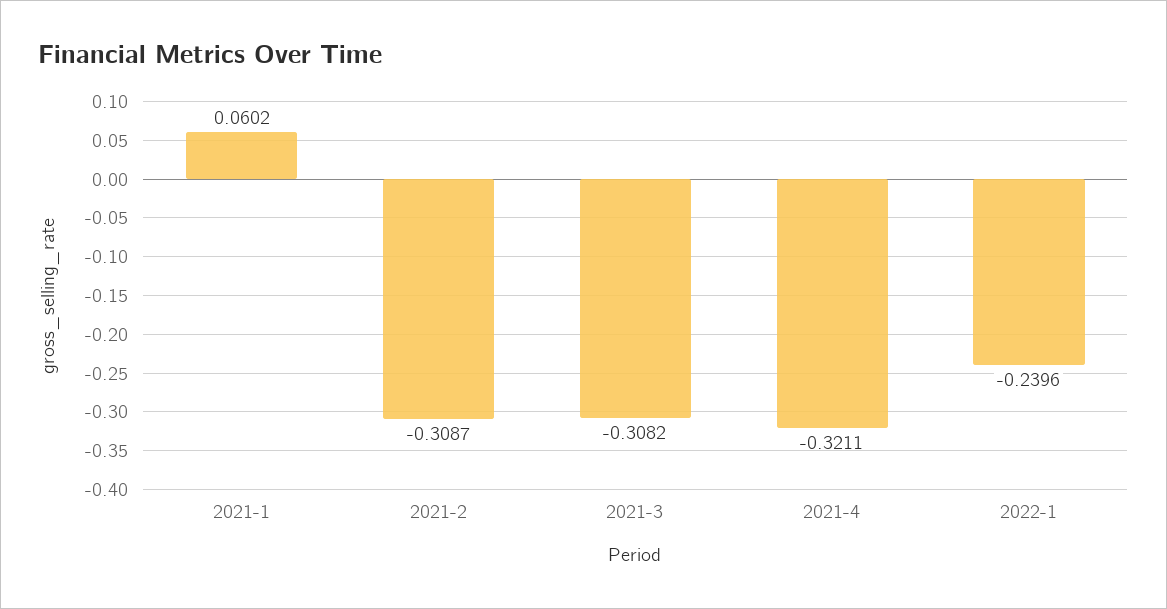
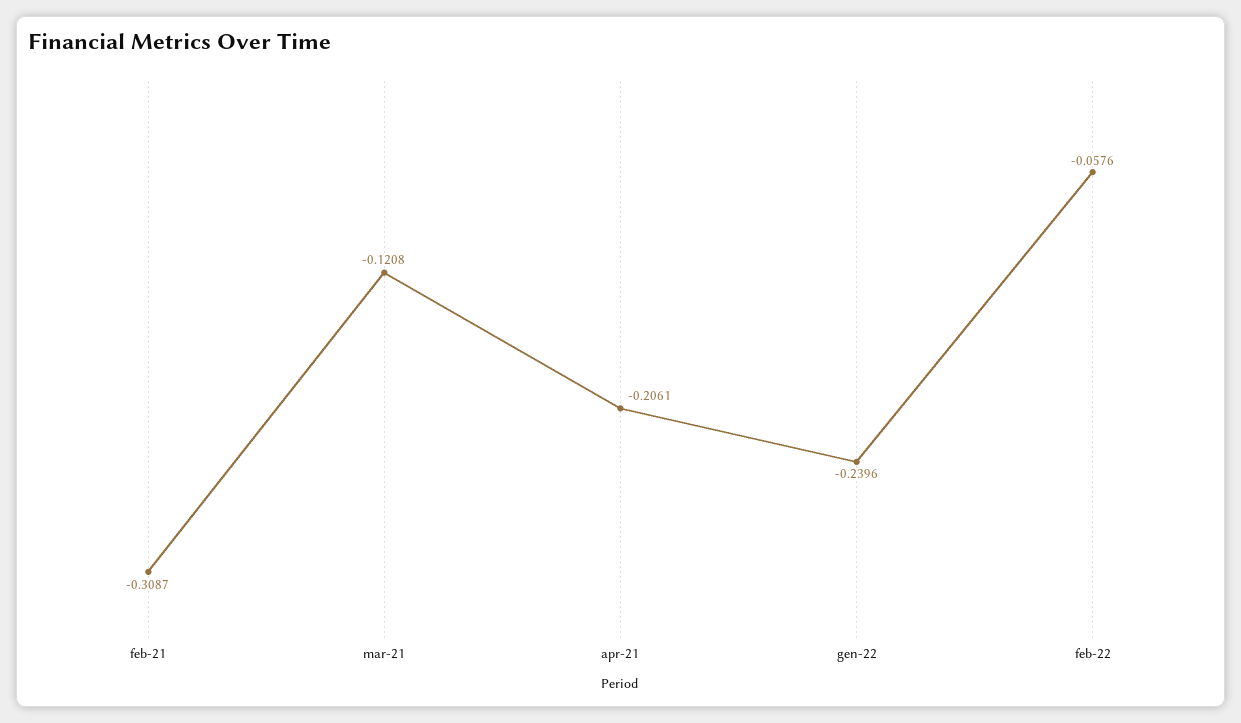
2021-1: 0.0602 -> none
2021-3: -0.3082 -> -0.1208
2021-4: -0.3211 -> -0.2061
feb-22: none -> -0.0576

